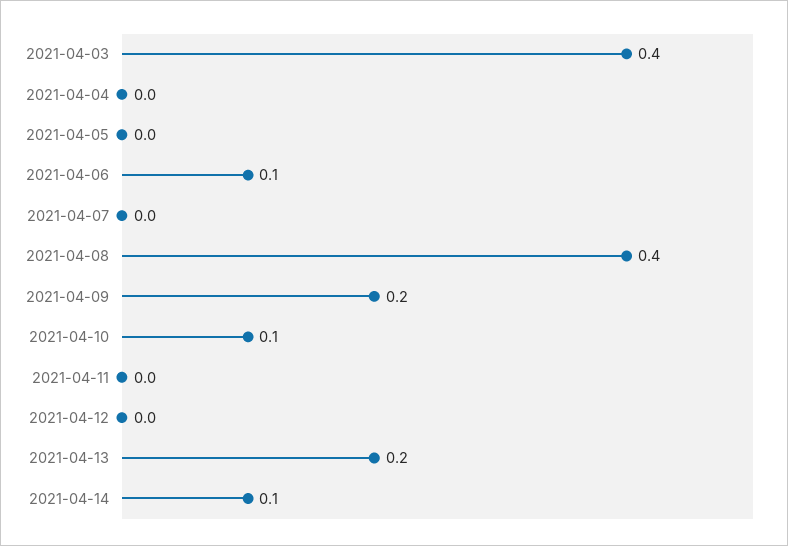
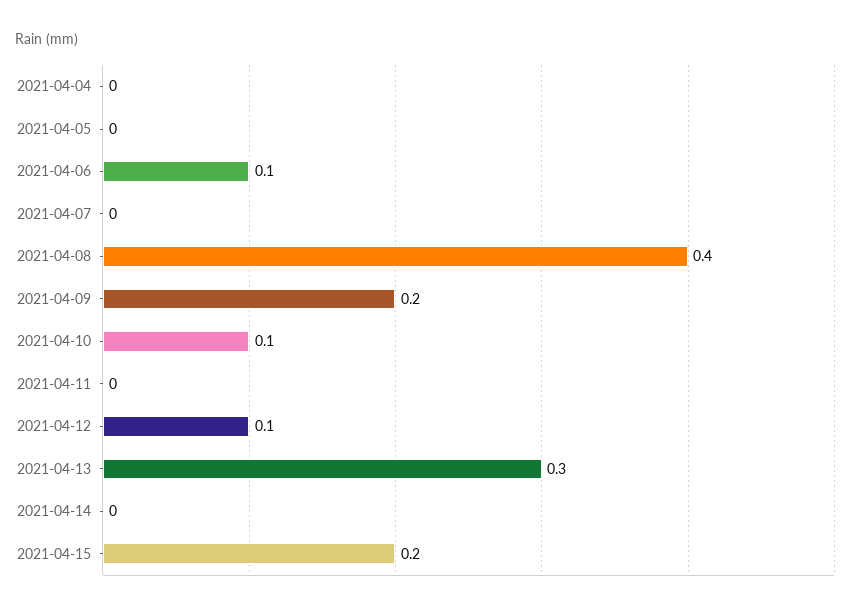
2021-04-03: 0.4 -> none
2021-04-12: 0 -> 0.1
2021-04-13: 0.2 -> 0.3
2021-04-14: 0.1 -> 0
2021-04-15: none -> 0.2

